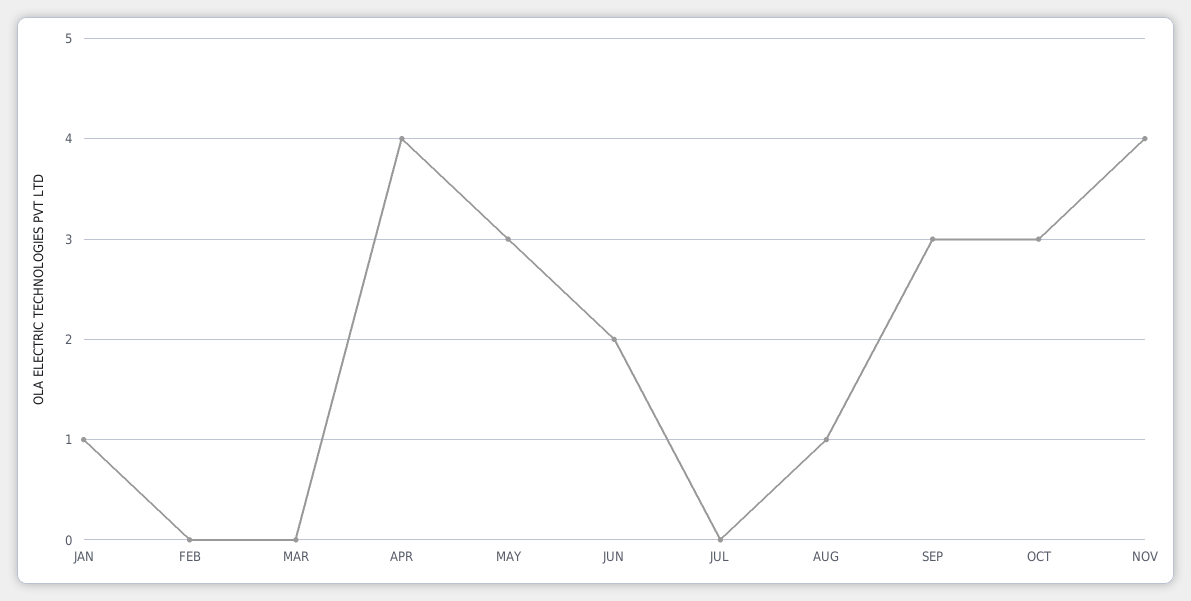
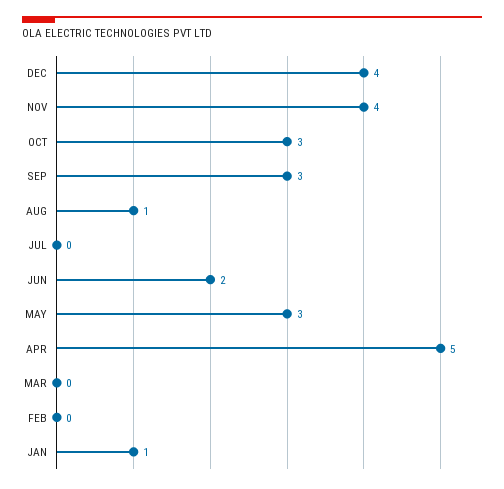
APR: 4 -> 5
DEC: none -> 4

